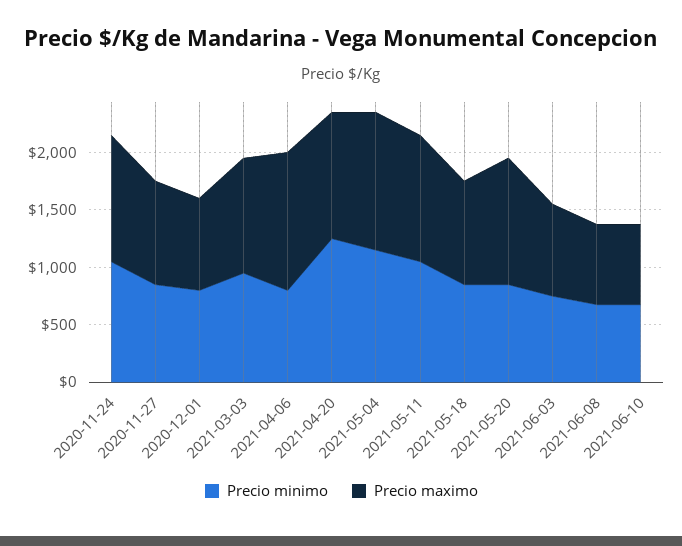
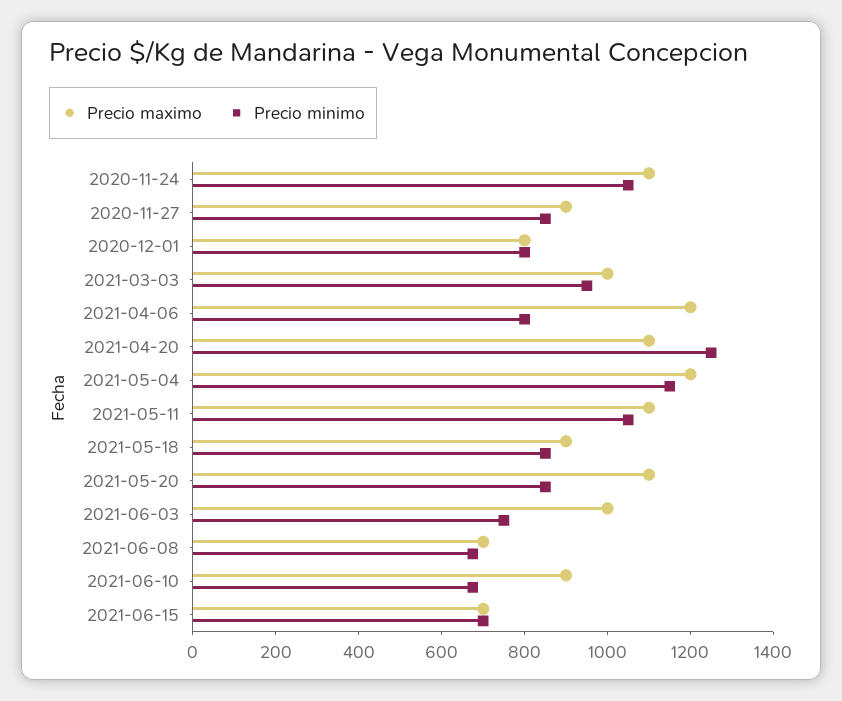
Precio maximo, 2021-06-03: 800 -> 1000
Precio maximo, 2021-06-10: 700 -> 900
Precio maximo, 2021-06-15: none -> 700
Precio minimo, 2021-06-15: none -> 700

